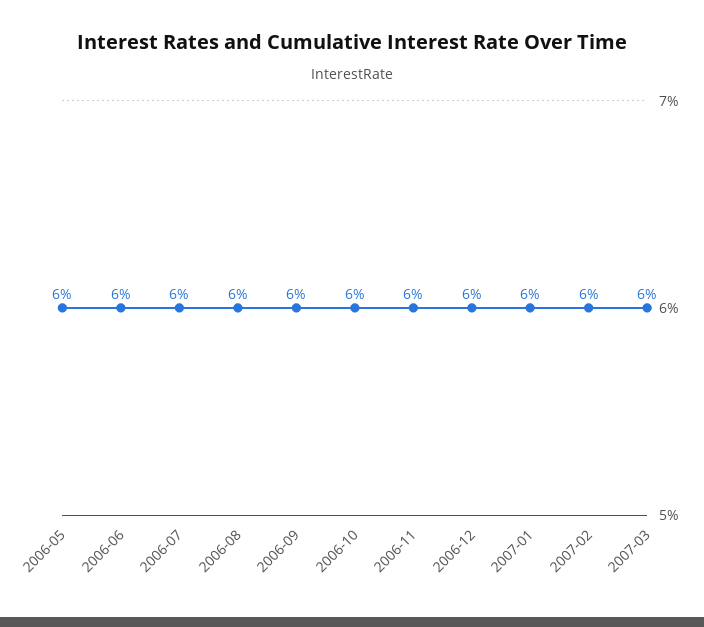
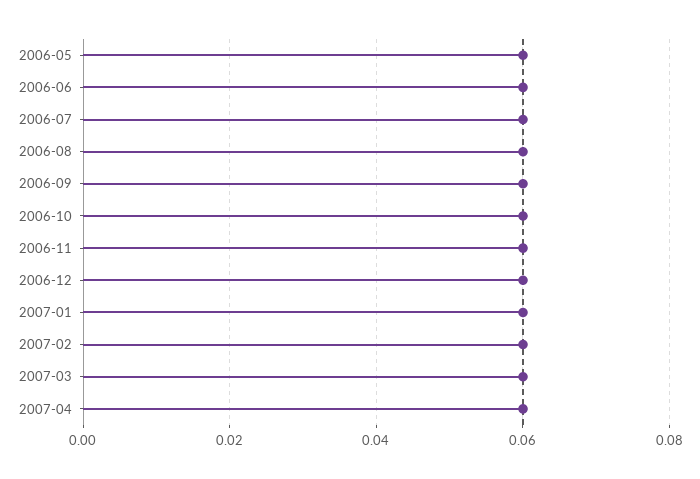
2007-04: none -> 0.06

